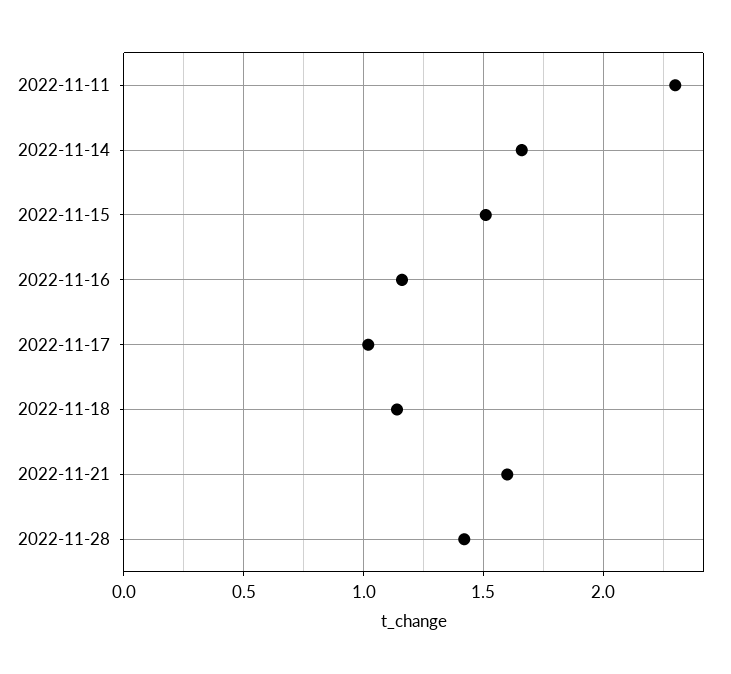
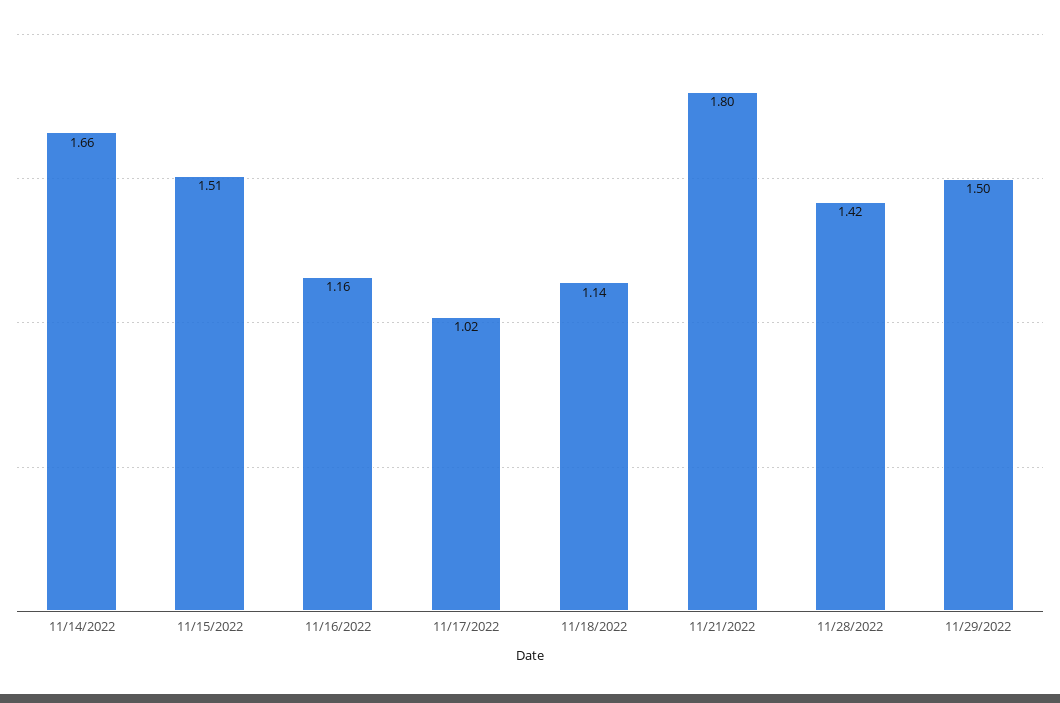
2022-11-11: 2.3 -> none
2022-11-21: 1.6 -> 1.8
11/29/2022: none -> 1.5

